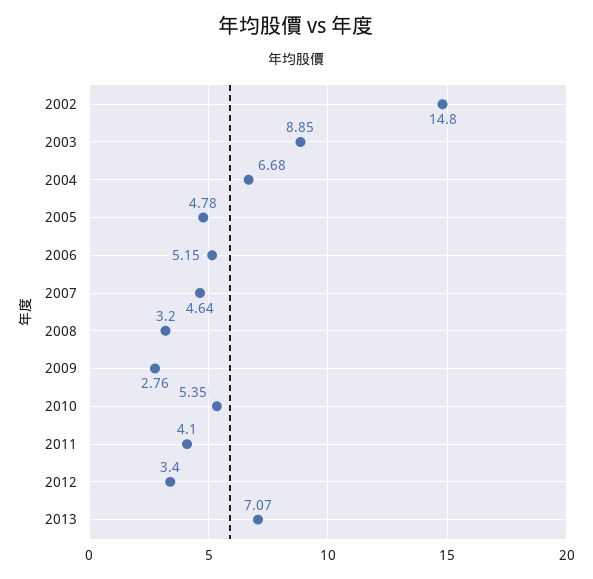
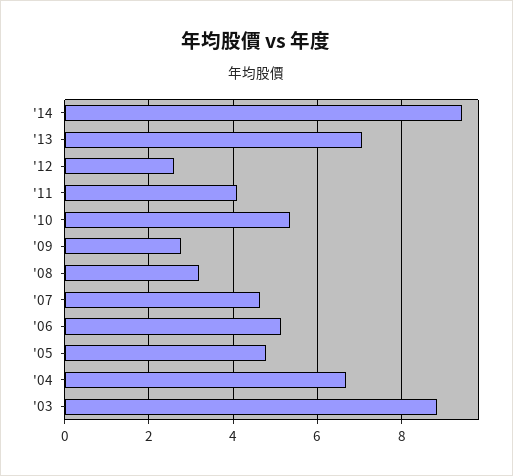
2002: 14.8 -> none
2012: 3.4 -> 2.6
'14: none -> 9.4

